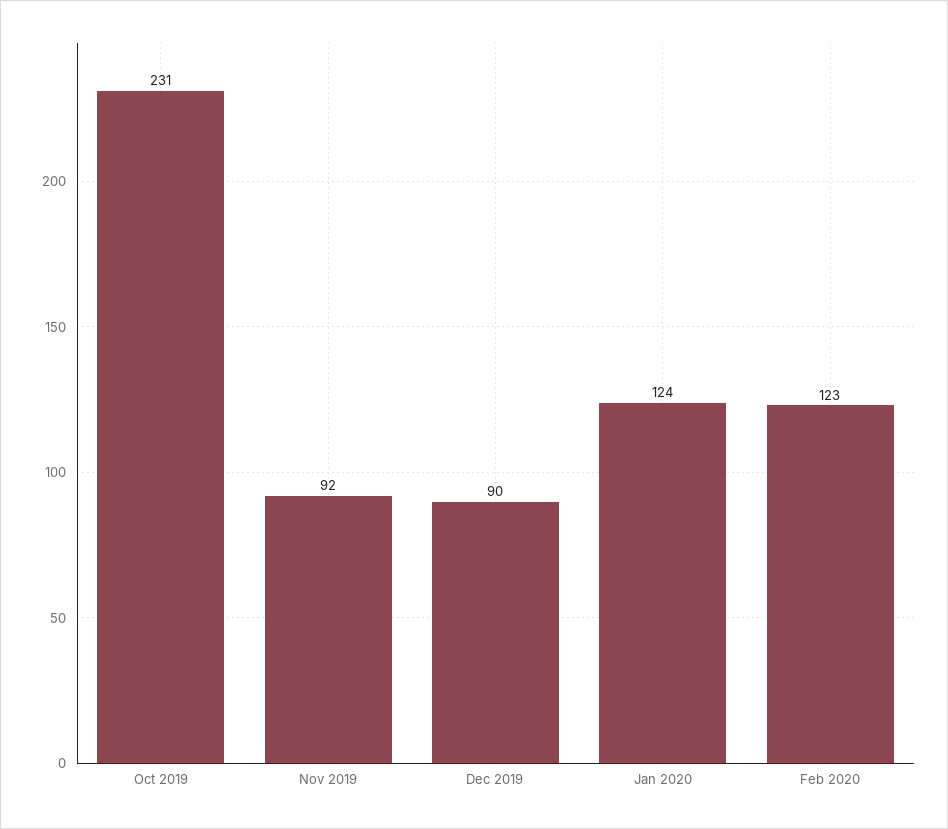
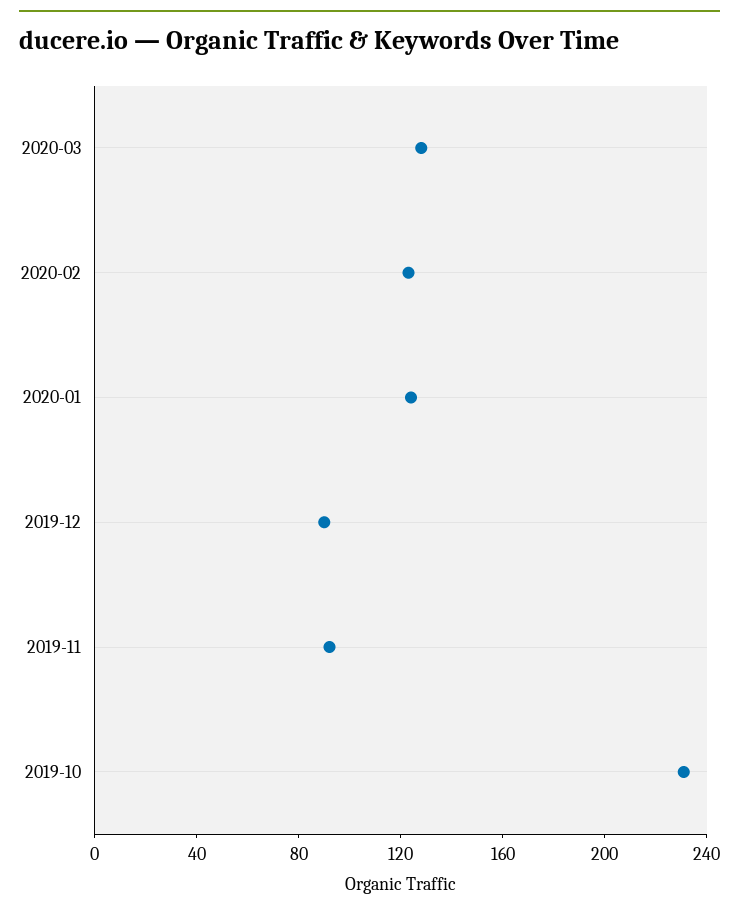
2020-03: none -> 130

